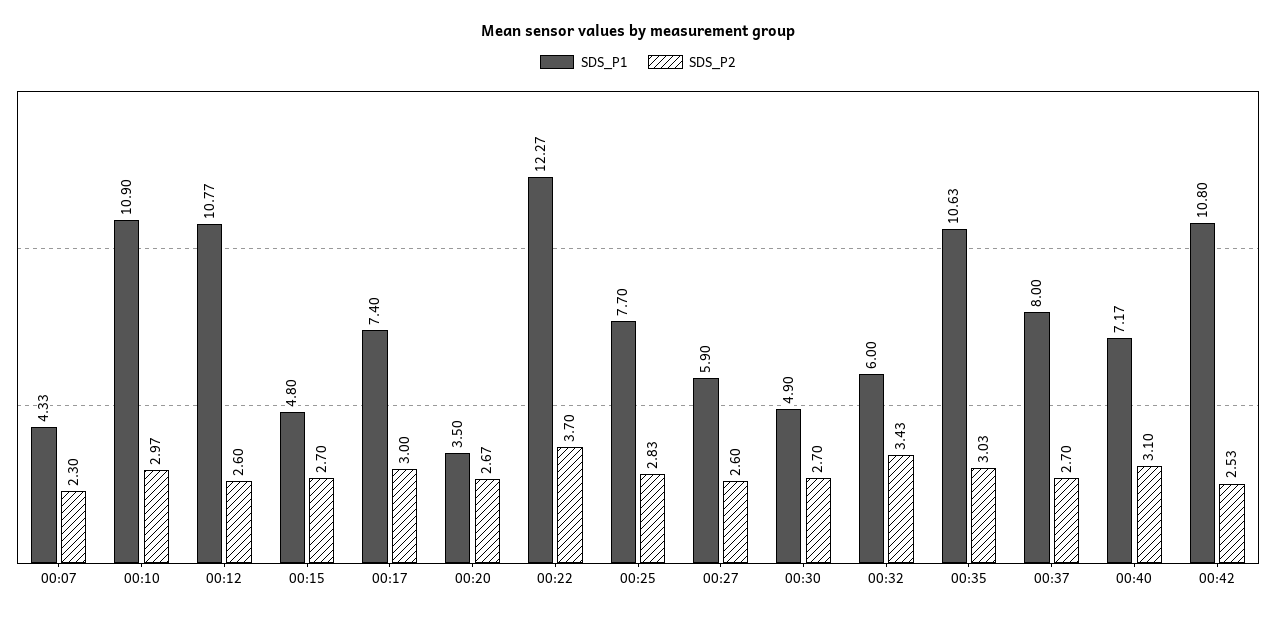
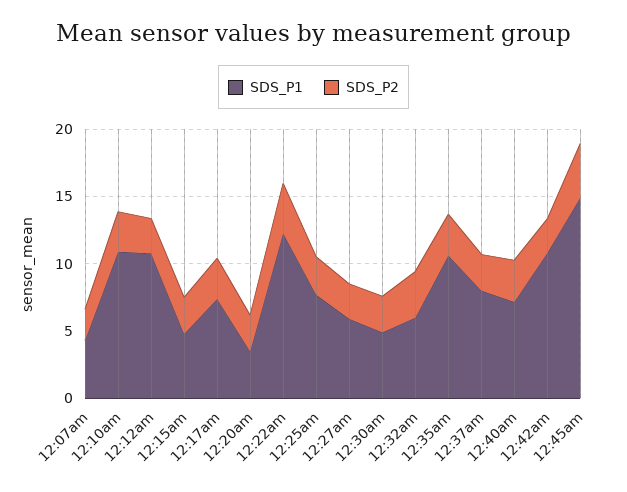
SDS_P1, 12:45am: none -> 15
SDS_P2, 12:45am: none -> 4

